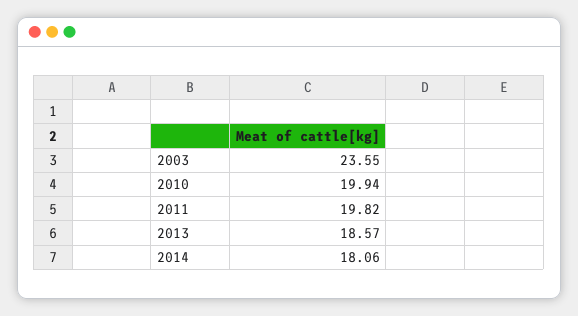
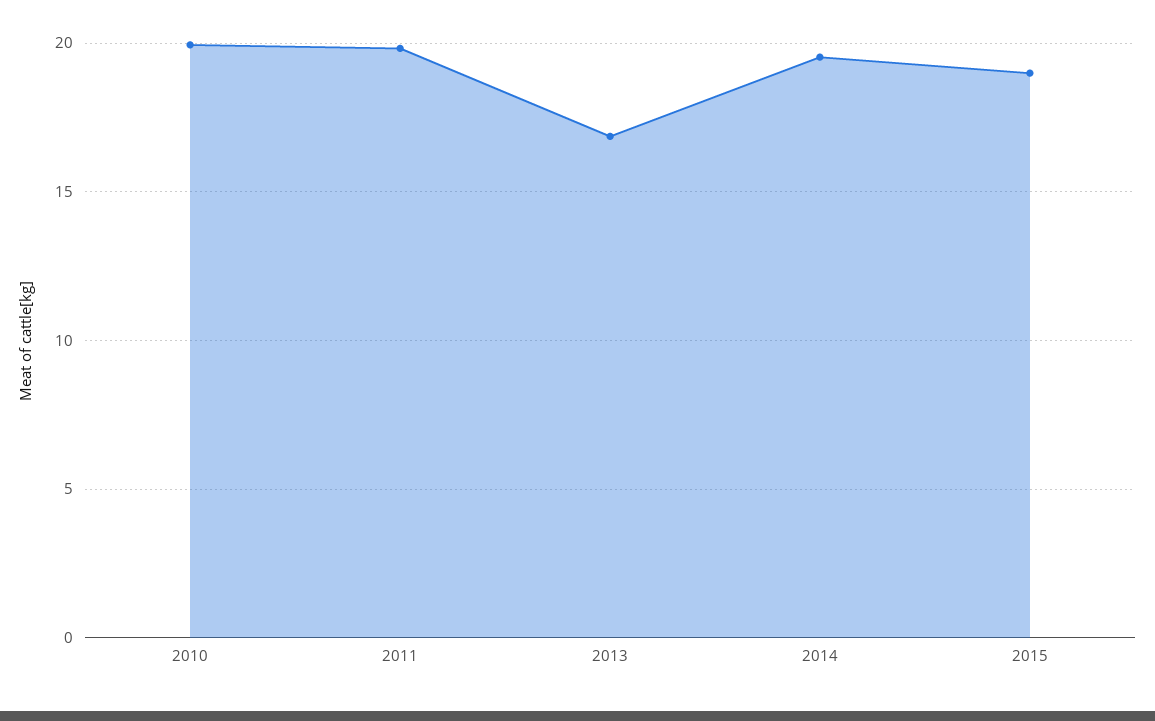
2003: 23.55 -> none
2013: 18.57 -> 17
2014: 18.06 -> 19.5
2015: none -> 19

